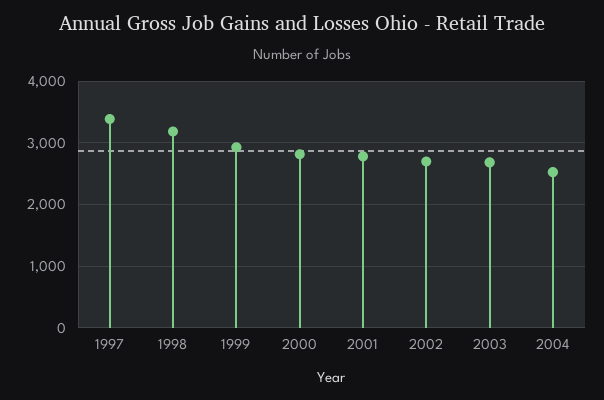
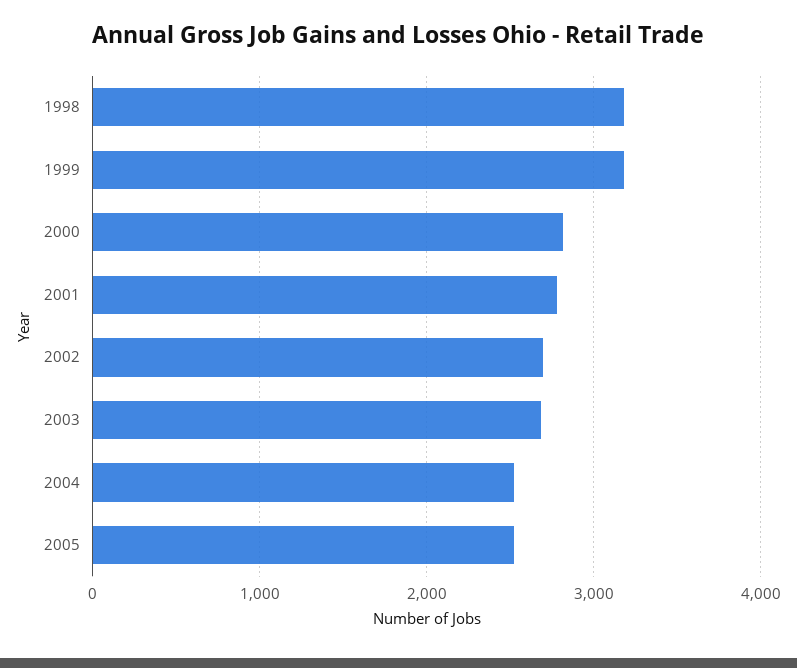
1997: 3400 -> none
1999: 2900 -> 3200
2005: none -> 2500

